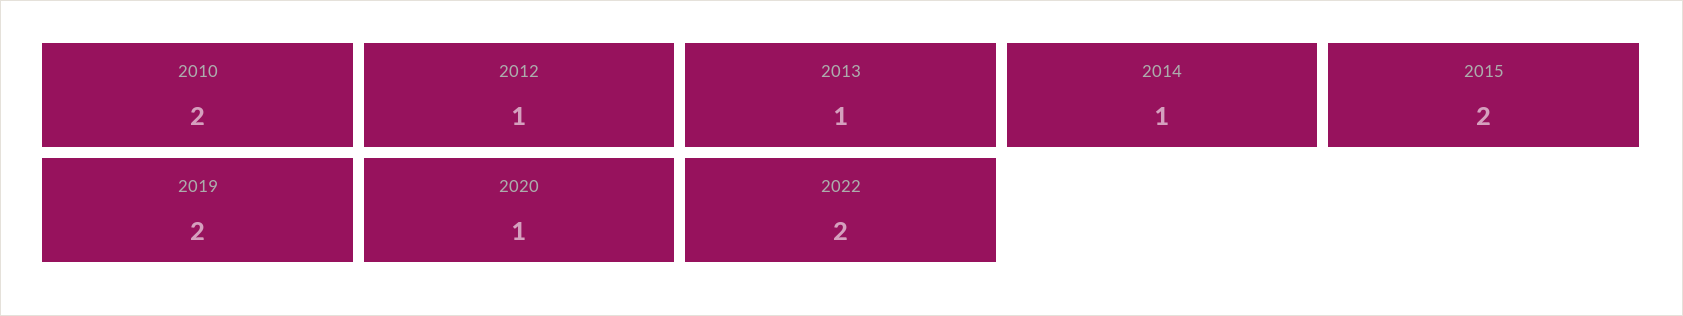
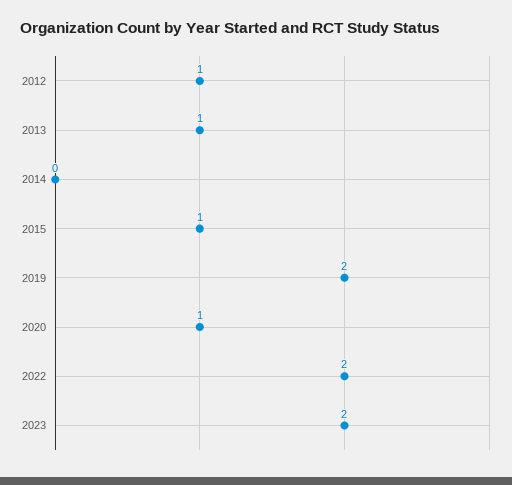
2010: 2 -> none
2014: 1 -> 0
2015: 2 -> 1
2023: none -> 2

